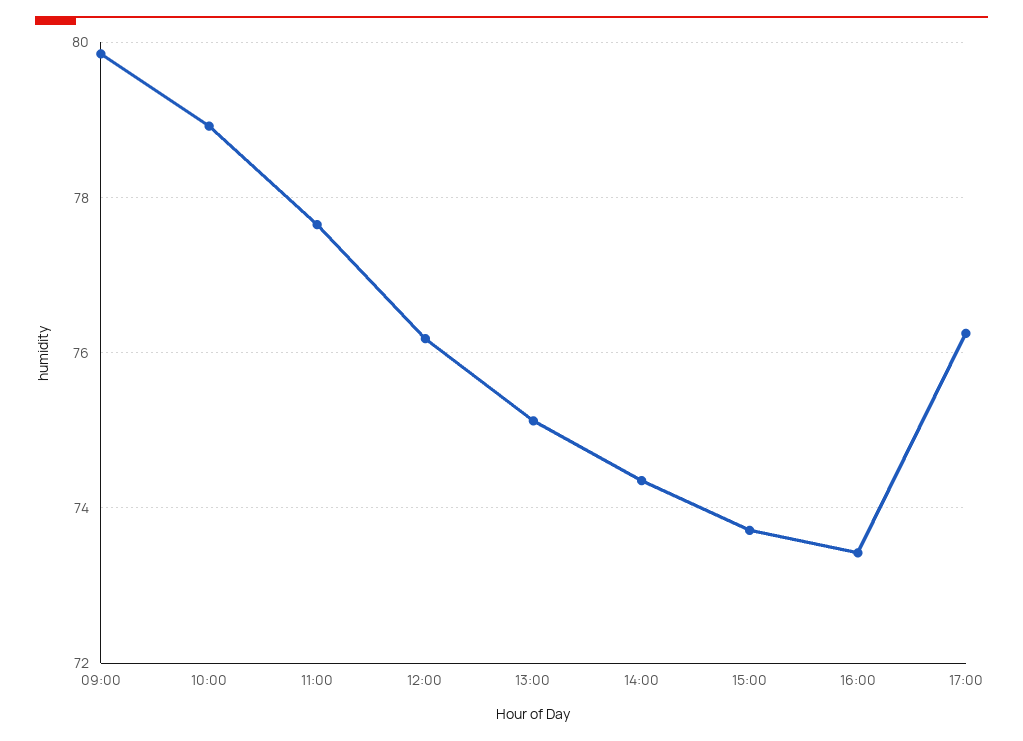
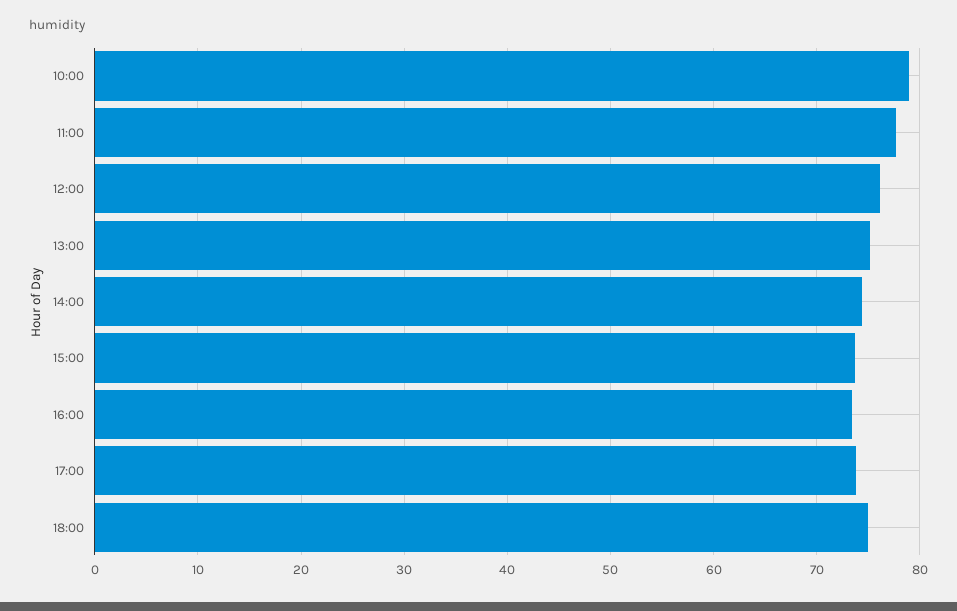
09:00: 79.8 -> none
17:00: 76.2 -> 74
18:00: none -> 75

